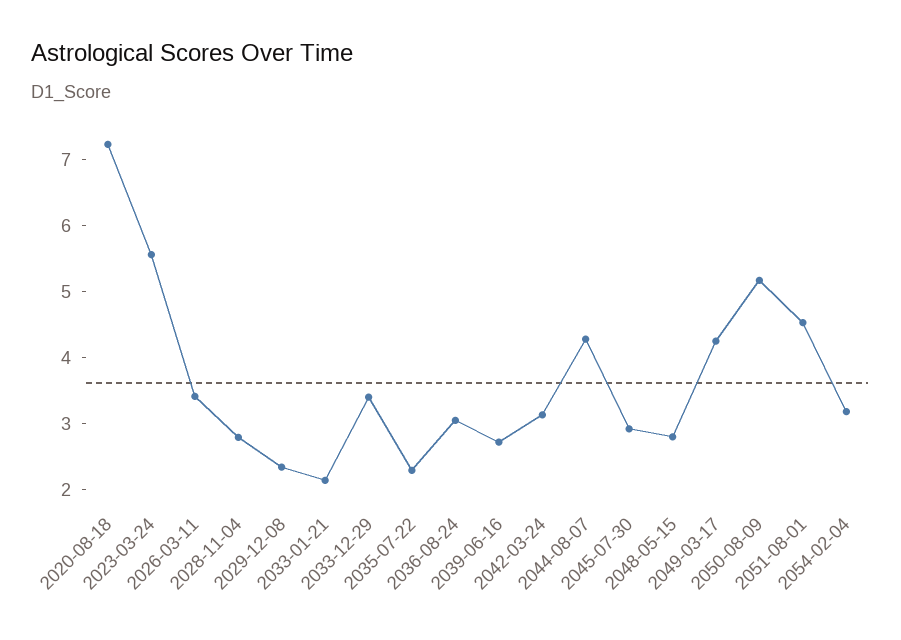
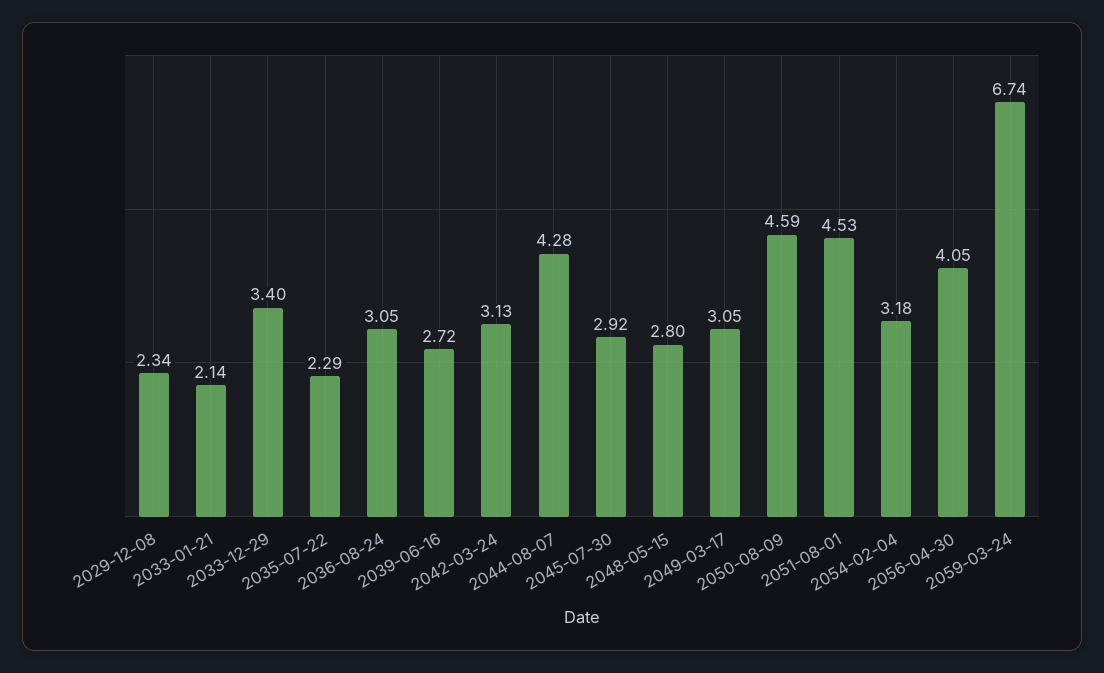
2020-08-18: 7.2 -> none
2023-03-24: 5.6 -> none
2026-03-11: 3.4 -> none
2028-11-04: 2.8 -> none
2049-03-17: 4.2 -> 3.05
2050-08-09: 5.2 -> 4.59
2056-04-30: none -> 4.05
2059-03-24: none -> 6.74

